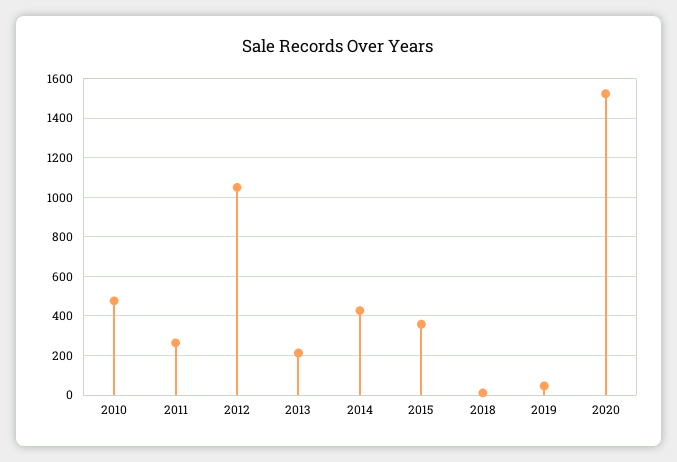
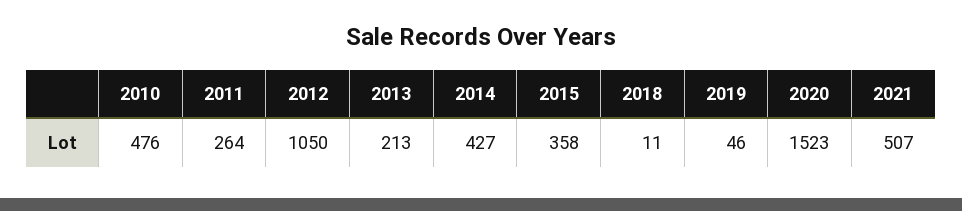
2021: none -> 507

